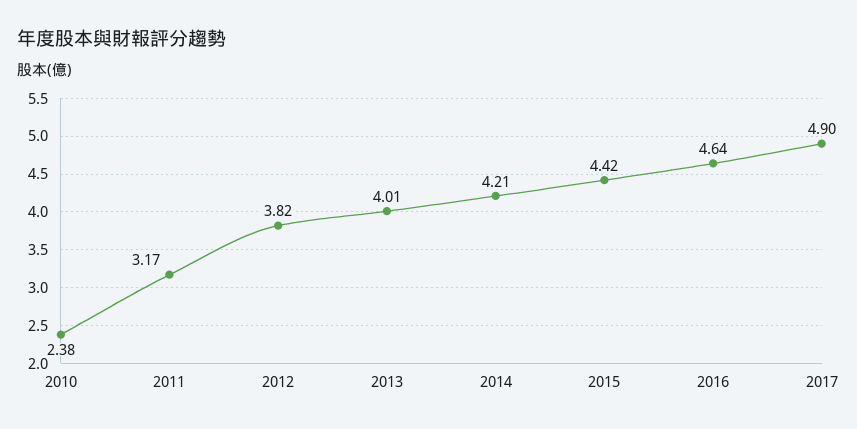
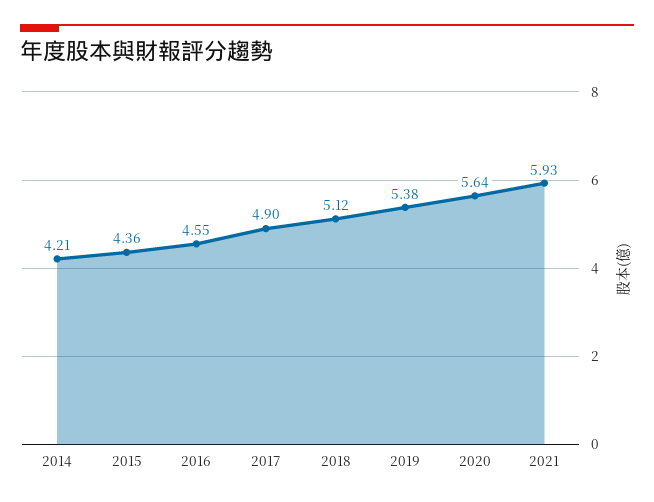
2010: 2.38 -> none
2011: 3.17 -> none
2012: 3.82 -> none
2013: 4.01 -> none
2015: 4.42 -> 4.36
2016: 4.64 -> 4.55
2018: none -> 5.12
2019: none -> 5.38
2020: none -> 5.64
2021: none -> 5.93

